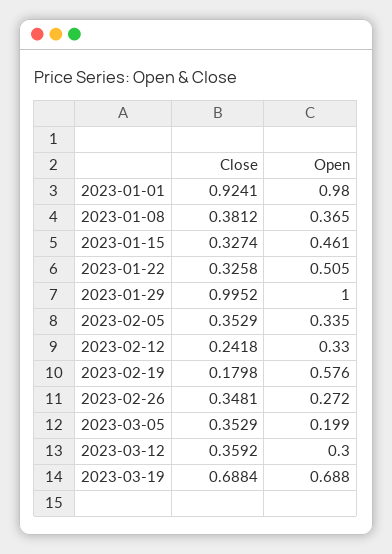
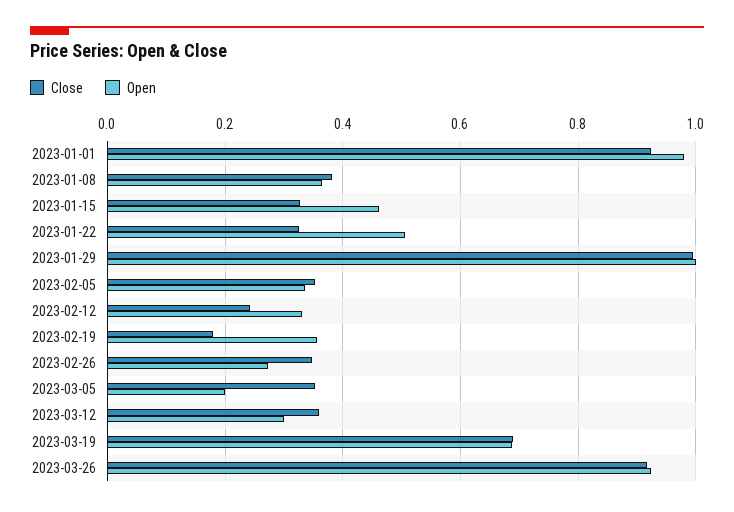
Open, 2023-02-19: 0.576 -> 0.36
Close, 2023-03-26: none -> 0.92
Open, 2023-03-26: none -> 0.92

